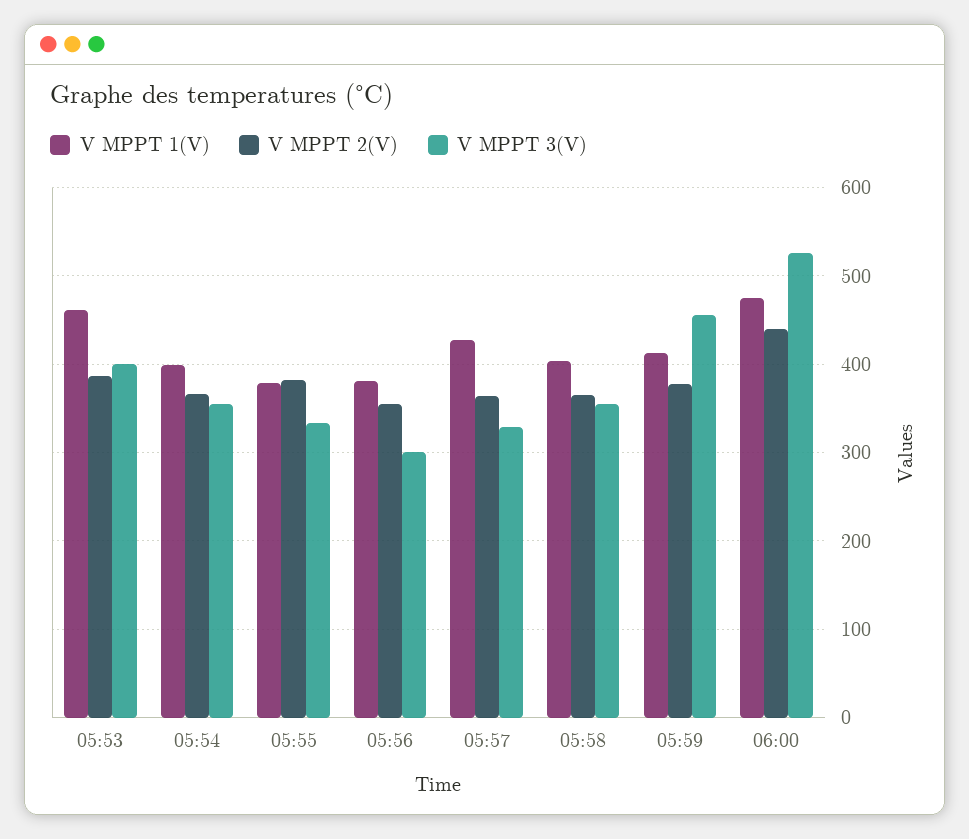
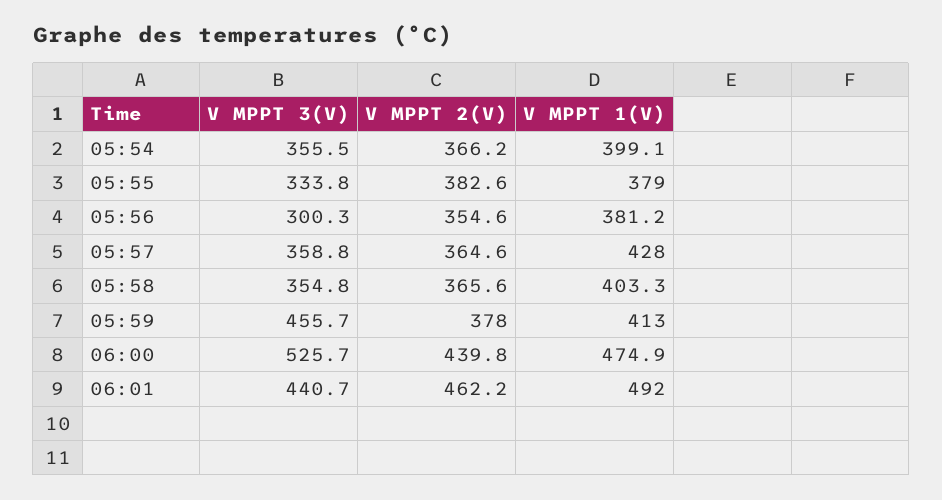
V MPPT 1(V), 05:53: 460 -> none
V MPPT 2(V), 05:53: 390 -> none
V MPPT 3(V), 05:53: 400 -> none
V MPPT 3(V), 05:57: 330 -> 358.8
V MPPT 3(V), 06:01: none -> 440.7
V MPPT 2(V), 06:01: none -> 462.2
V MPPT 1(V), 06:01: none -> 492

